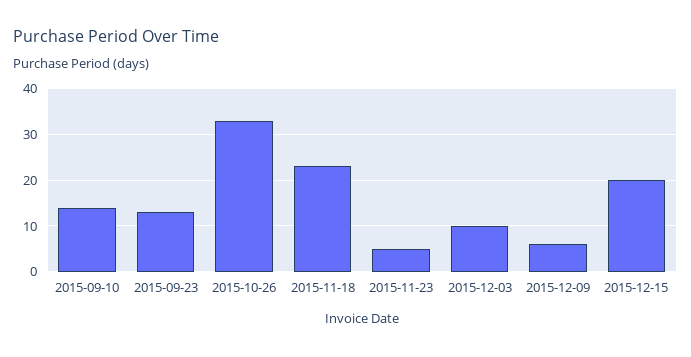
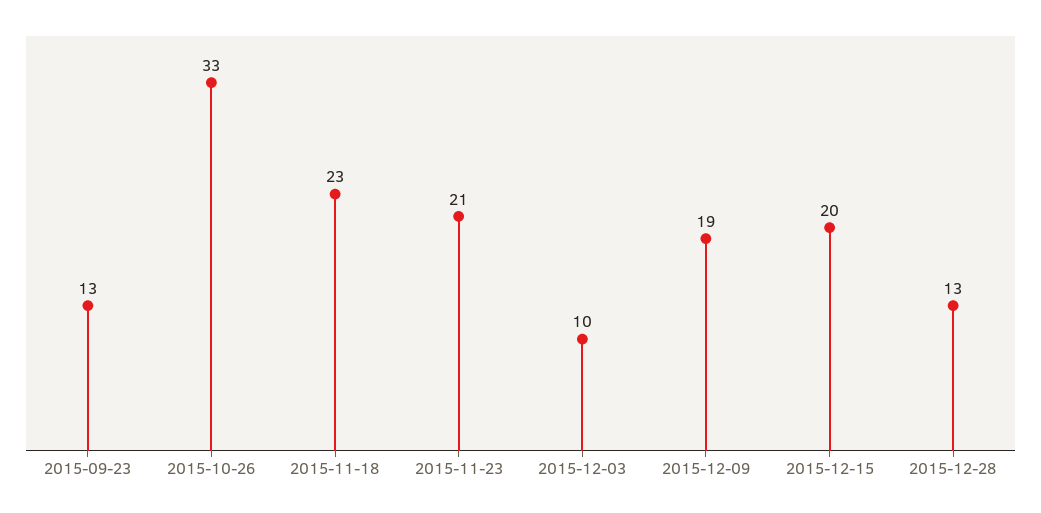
2015-09-10: 15 -> none
2015-11-23: 5 -> 21
2015-12-09: 5 -> 19
2015-12-28: none -> 13

